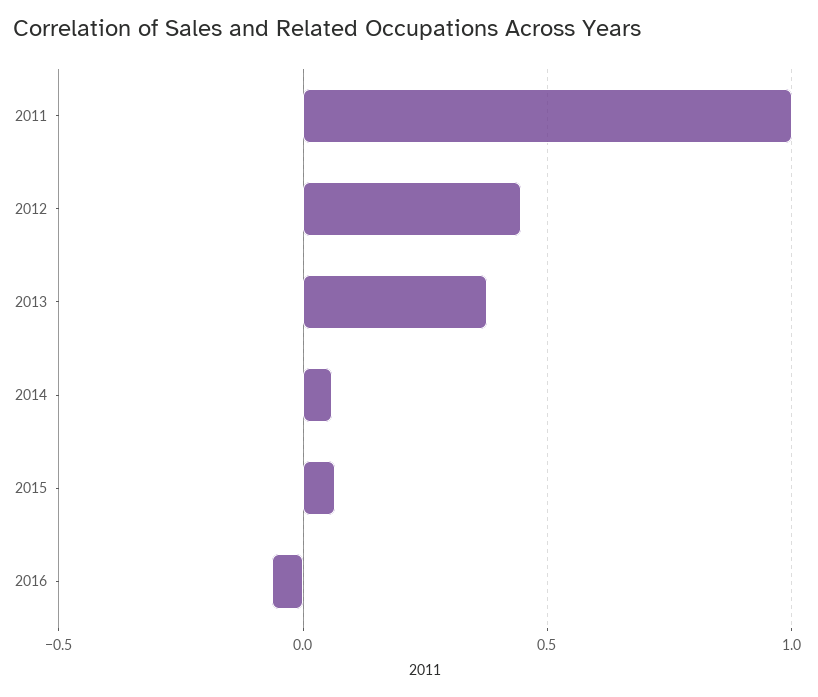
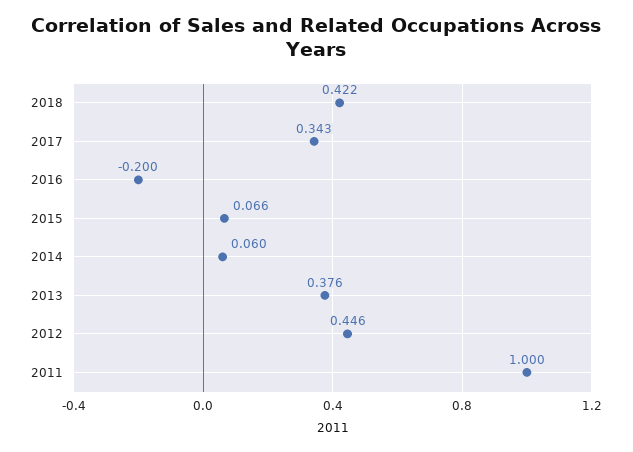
2016: -0.05 -> -0.2
2018: none -> 0.422
2017: none -> 0.343

